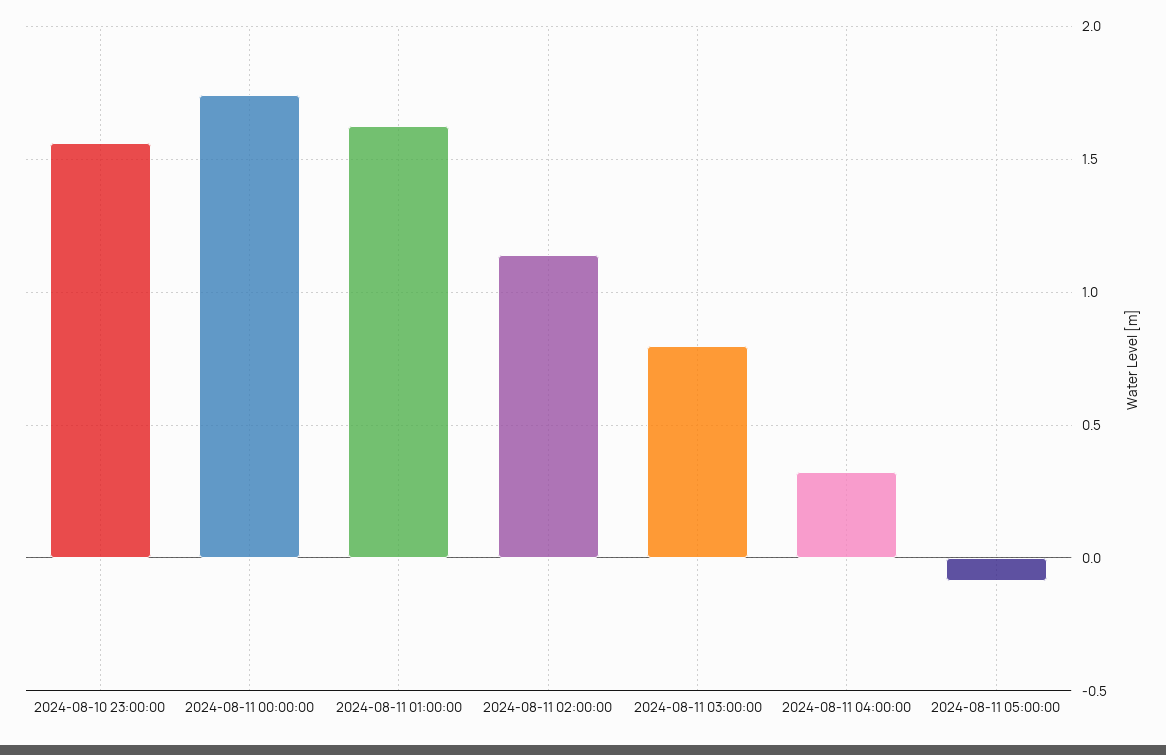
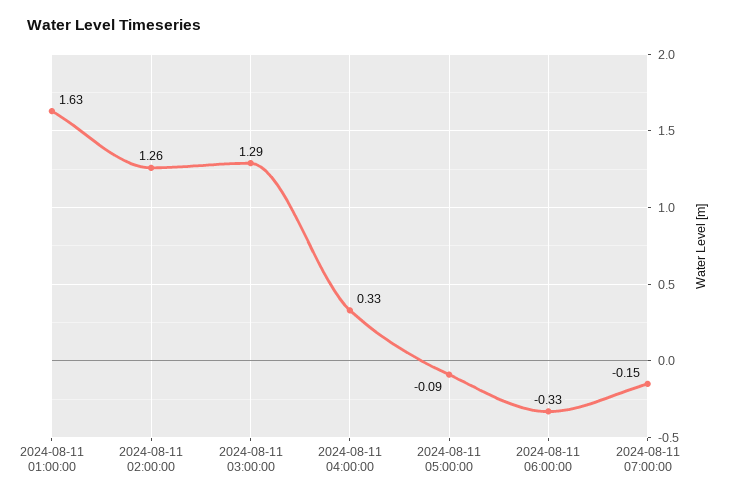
2024-08-10 23:00:00: 1.55 -> none
2024-08-11 00:00:00: 1.75 -> none
2024-08-11 02:00:00: 1.15 -> 1.26
2024-08-11 03:00:00: 0.8 -> 1.29
2024-08-11 06:00:00: none -> -0.33
2024-08-11 07:00:00: none -> -0.15

